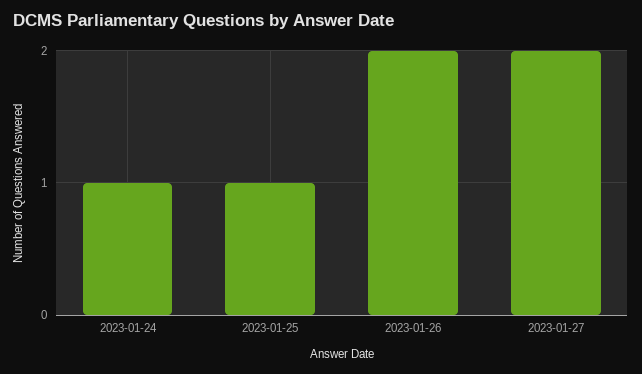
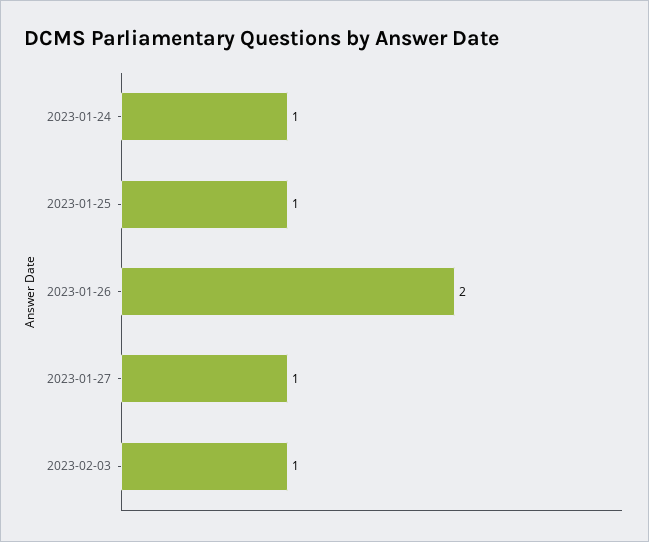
2023-01-27: 2 -> 1
2023-02-03: none -> 1

